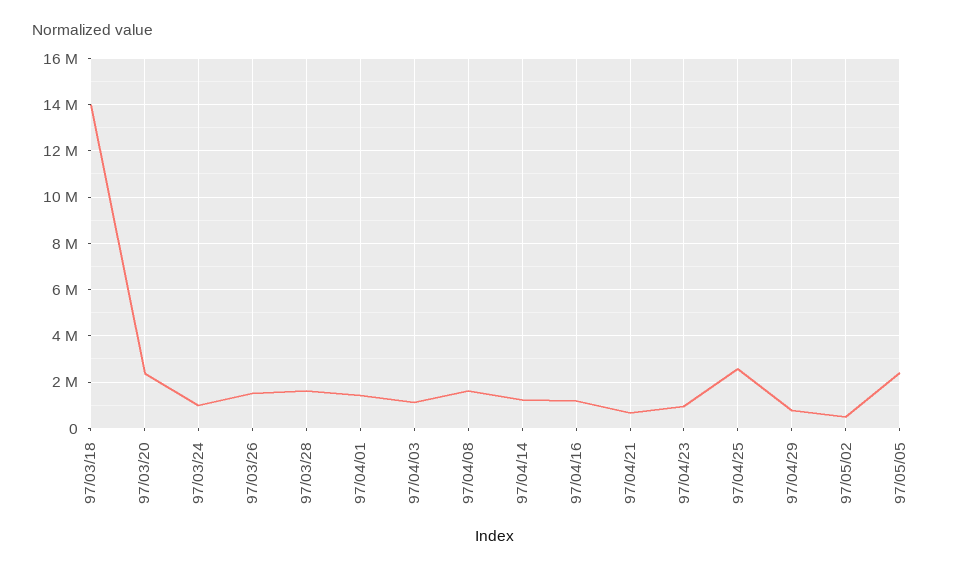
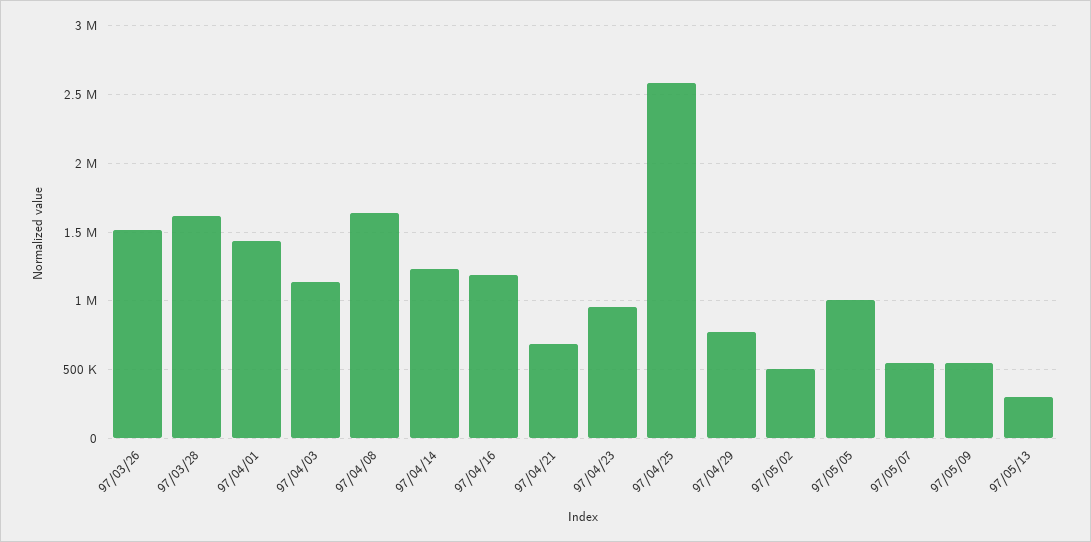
97/03/18: 14000000 -> none
97/03/20: 2500000 -> none
97/03/24: 1000000 -> none
97/05/05: 2500000 -> 1000000
97/05/07: none -> 550000
97/05/09: none -> 550000
97/05/13: none -> 300000

